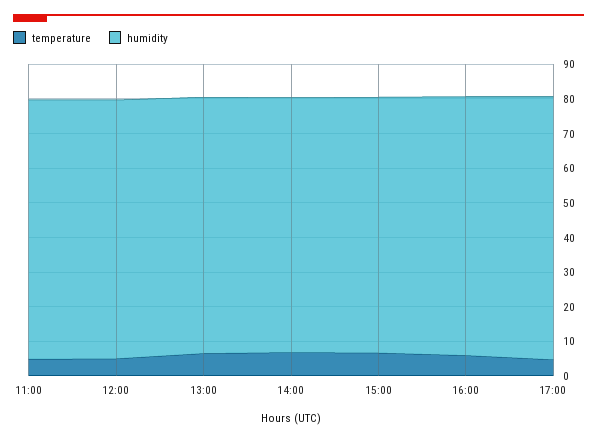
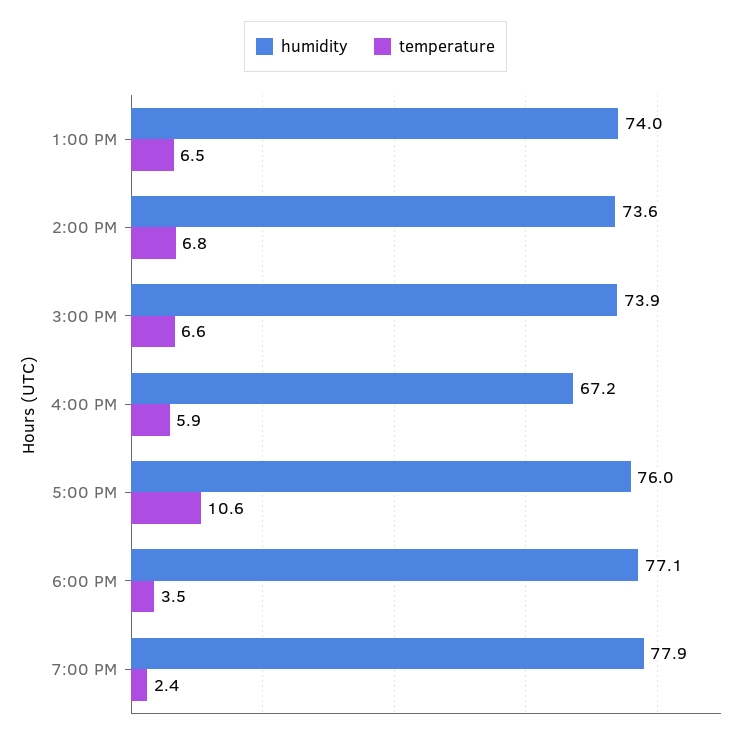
temperature, 11:00: 5 -> none
humidity, 11:00: 75 -> none
temperature, 12:00: 5 -> none
humidity, 12:00: 75 -> none
humidity, 16:00: 75 -> 67.2
temperature, 17:00: 5 -> 10.6
humidity, 6:00 PM: none -> 77.1
temperature, 6:00 PM: none -> 3.5
humidity, 7:00 PM: none -> 77.9
temperature, 7:00 PM: none -> 2.4

